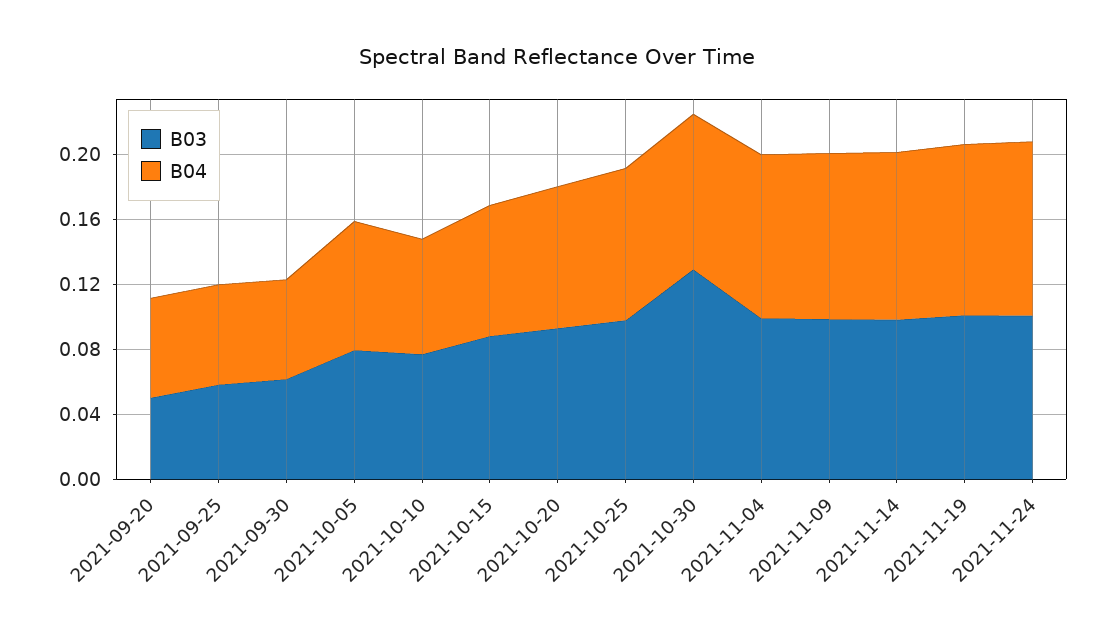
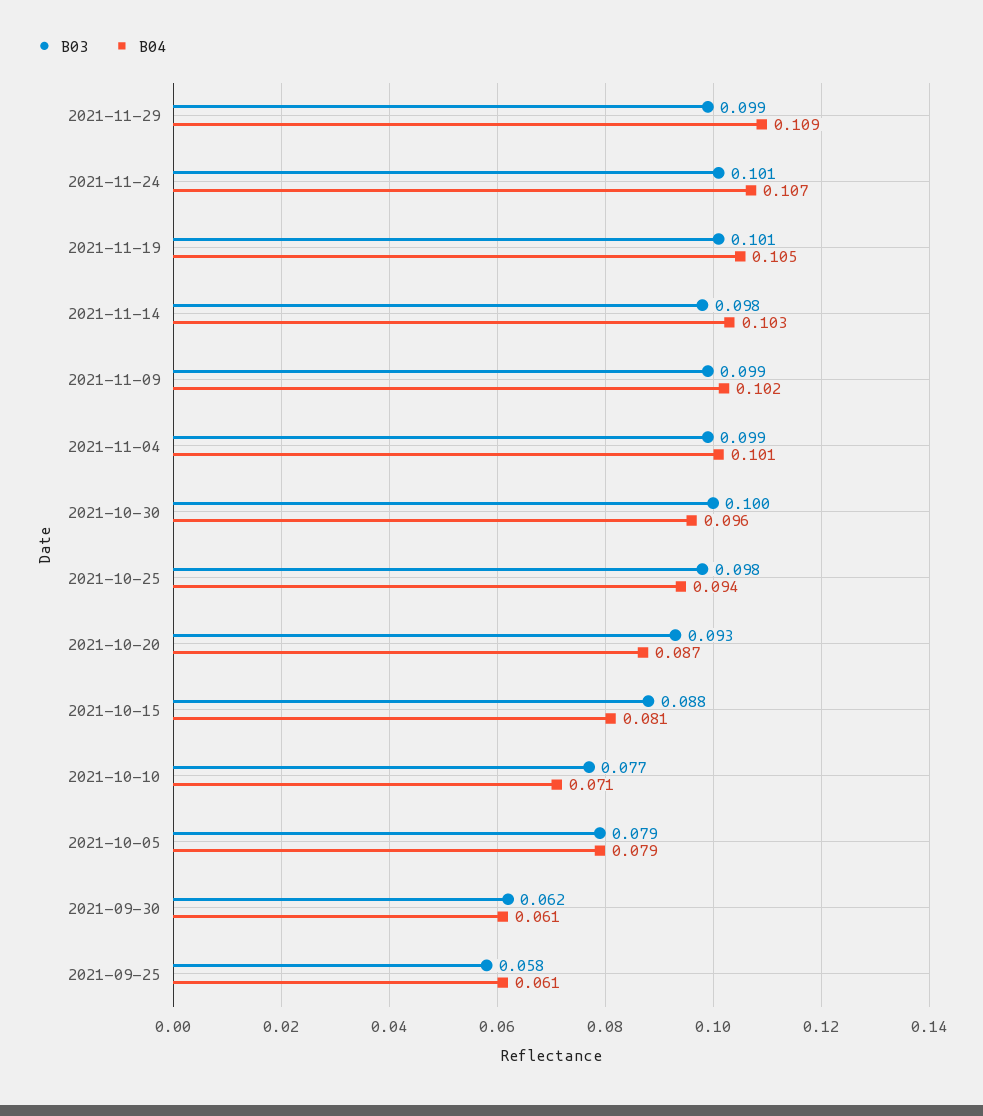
B03, 2021-09-20: 0.05 -> none
B04, 2021-09-20: 0.06 -> none
B03, 2021-10-30: 0.13 -> 0.1
B03, 2021-11-29: none -> 0.099
B04, 2021-11-29: none -> 0.109

